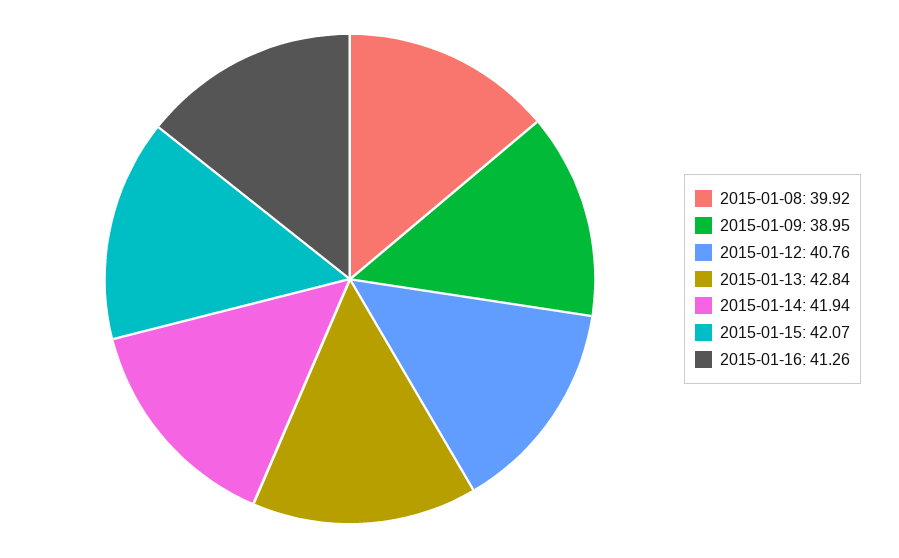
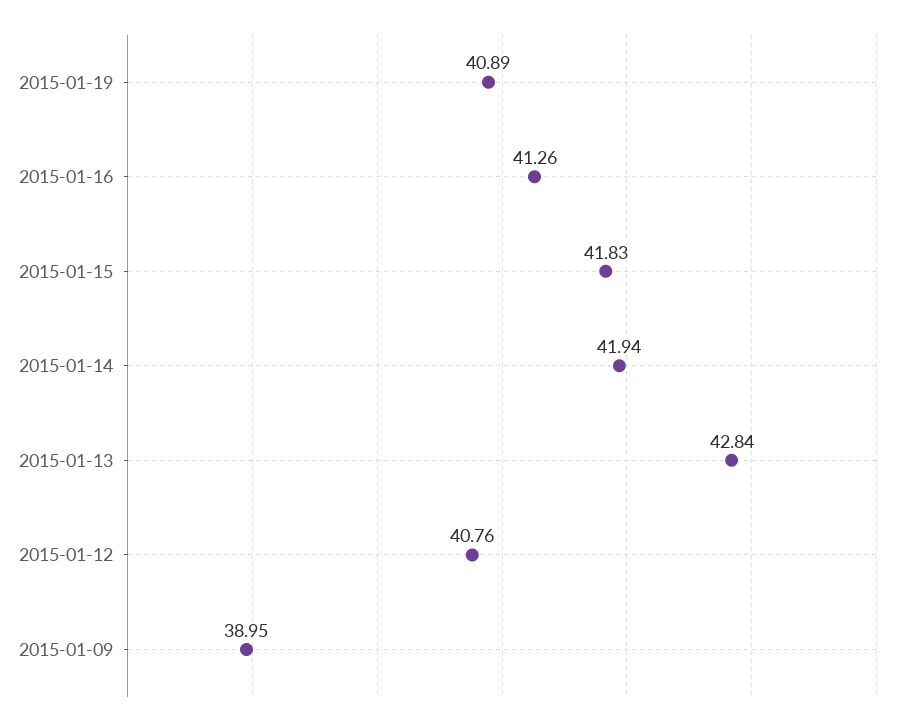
2015-01-08: 39.92 -> none
2015-01-15: 42.07 -> 41.83
2015-01-19: none -> 40.89

